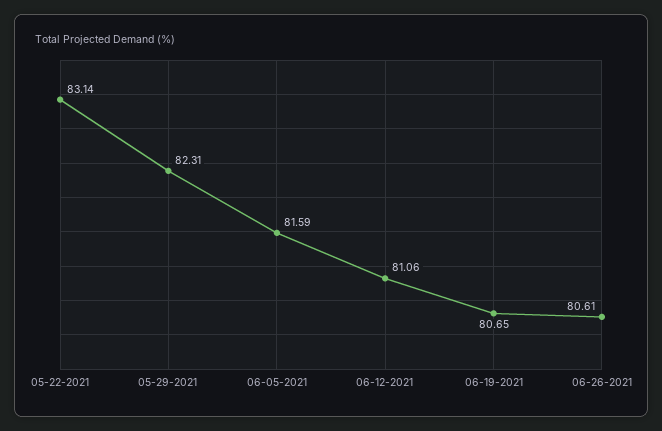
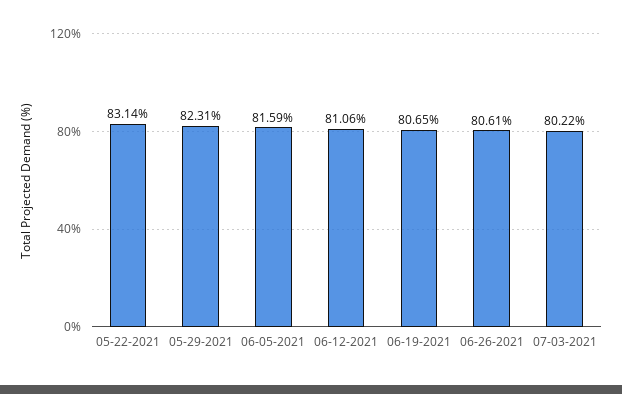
07-03-2021: none -> 80.22

